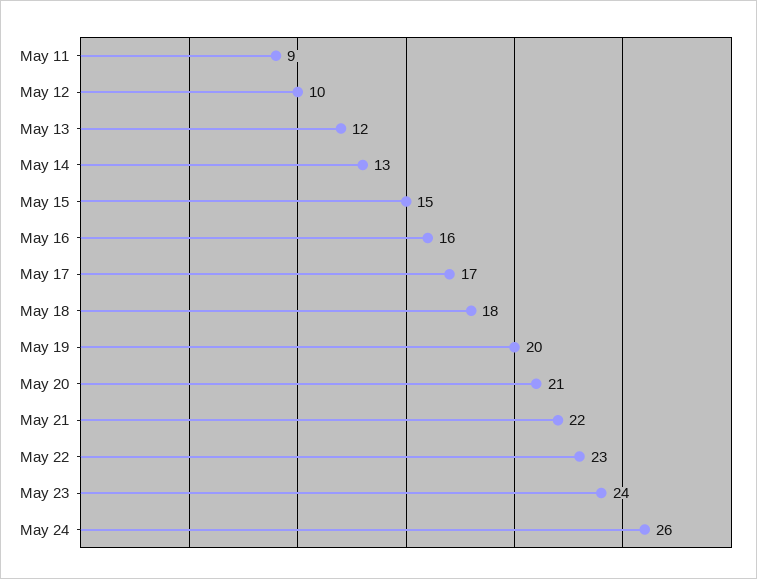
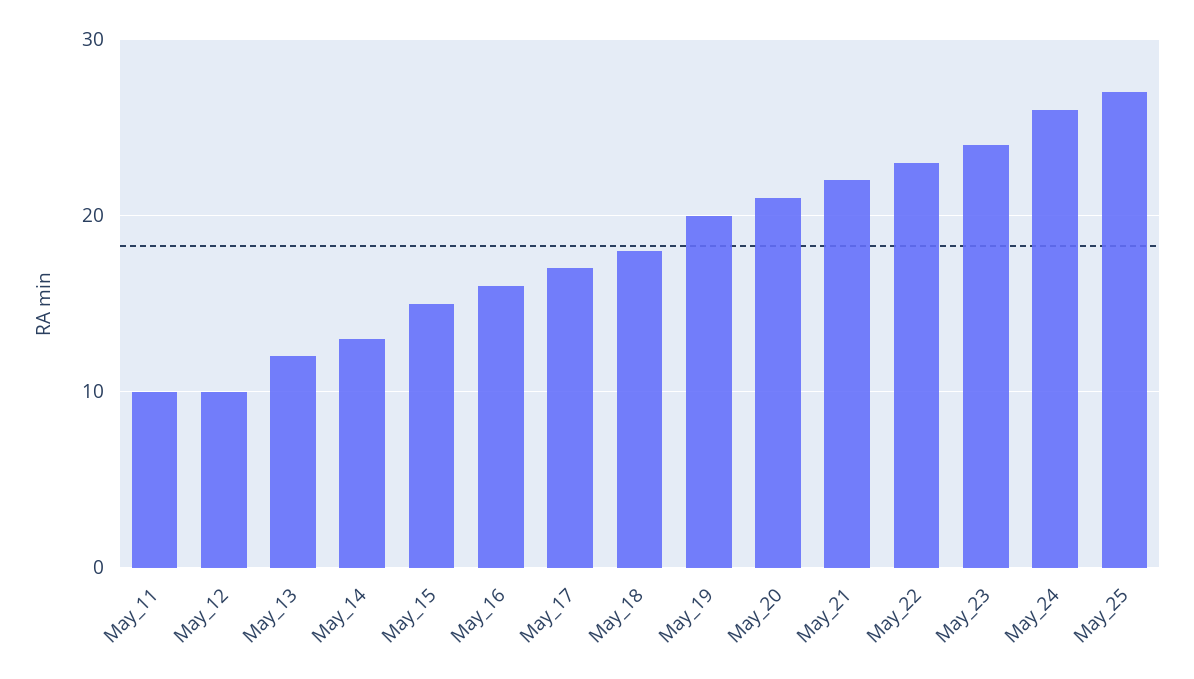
May 11: 9 -> 10
May_25: none -> 27

